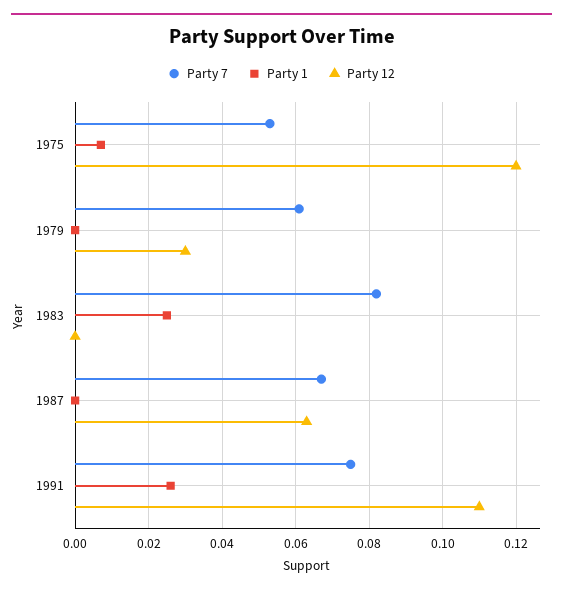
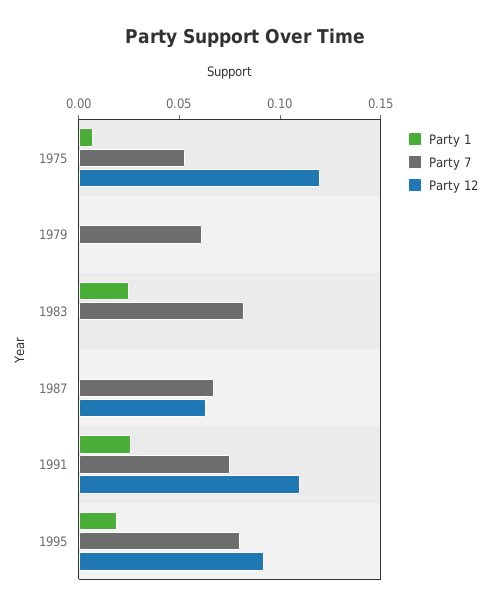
Party 12, 1979: 0.03 -> 0
Party 1, 1995: none -> 0.02
Party 7, 1995: none -> 0.08
Party 12, 1995: none -> 0.09

